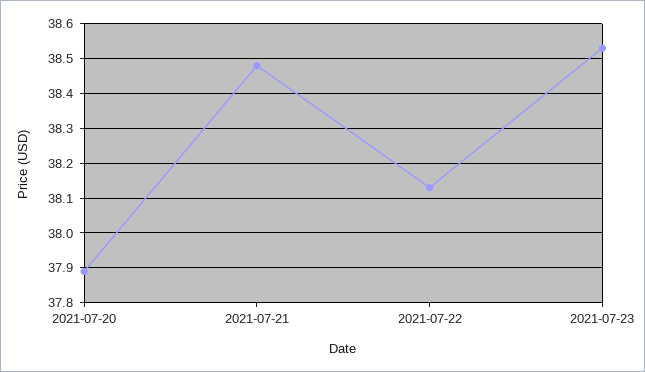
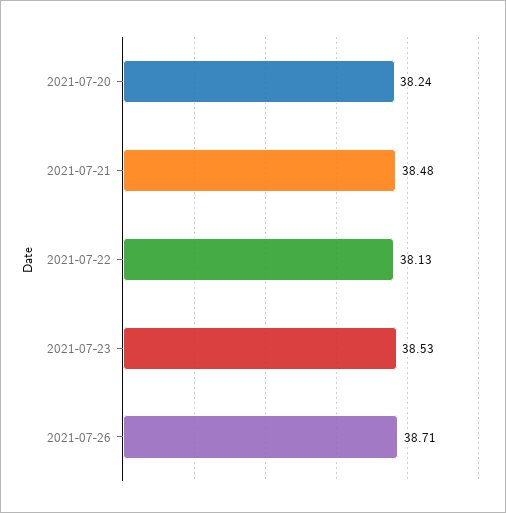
2021-07-20: 37.9 -> 38.24
2021-07-26: none -> 38.71

